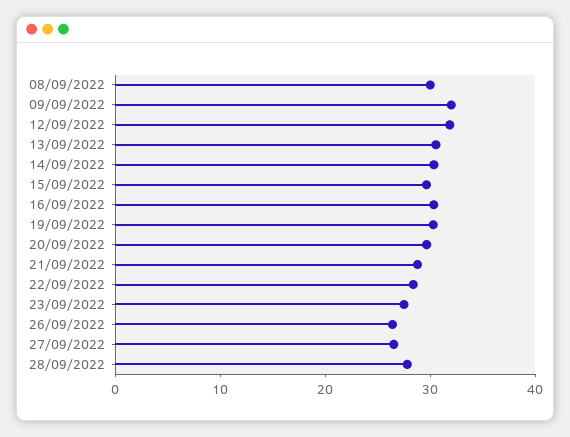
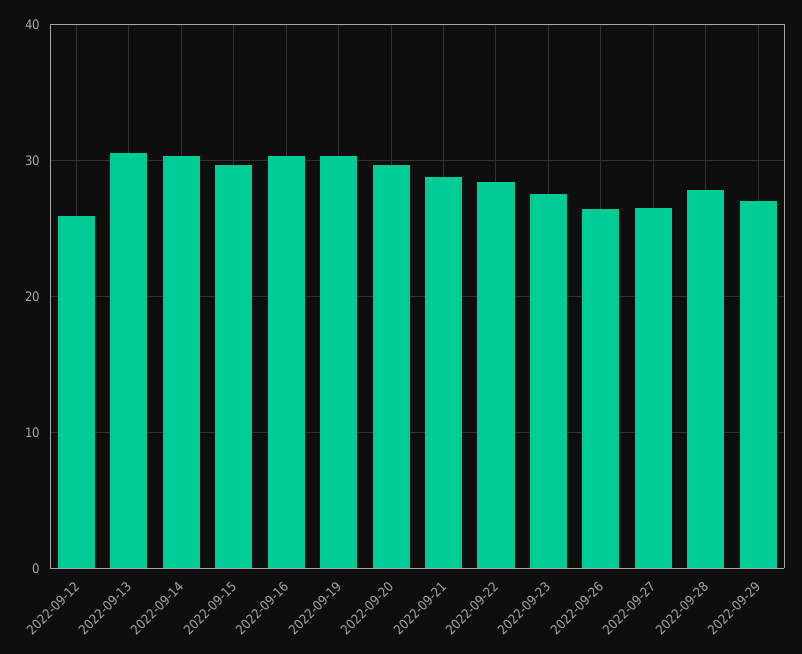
08/09/2022: 30 -> none
09/09/2022: 32 -> none
12/09/2022: 32 -> 26
2022-09-29: none -> 27

